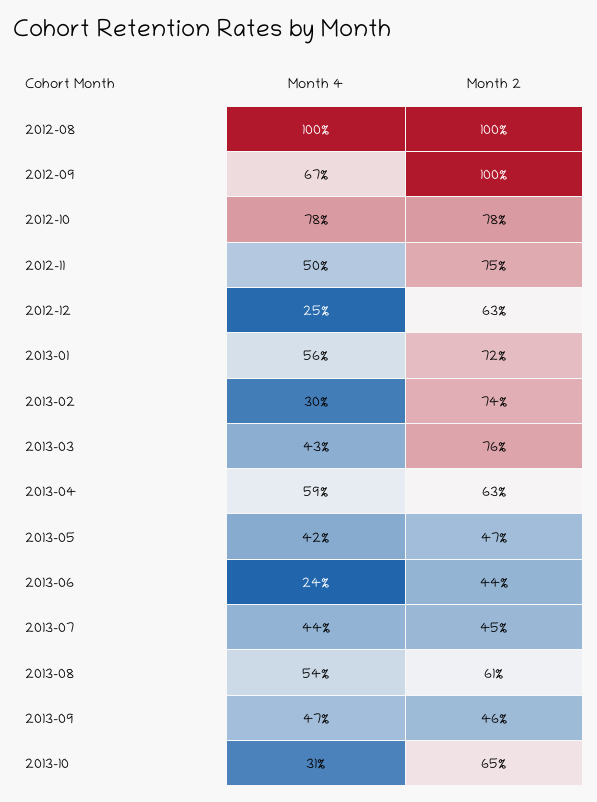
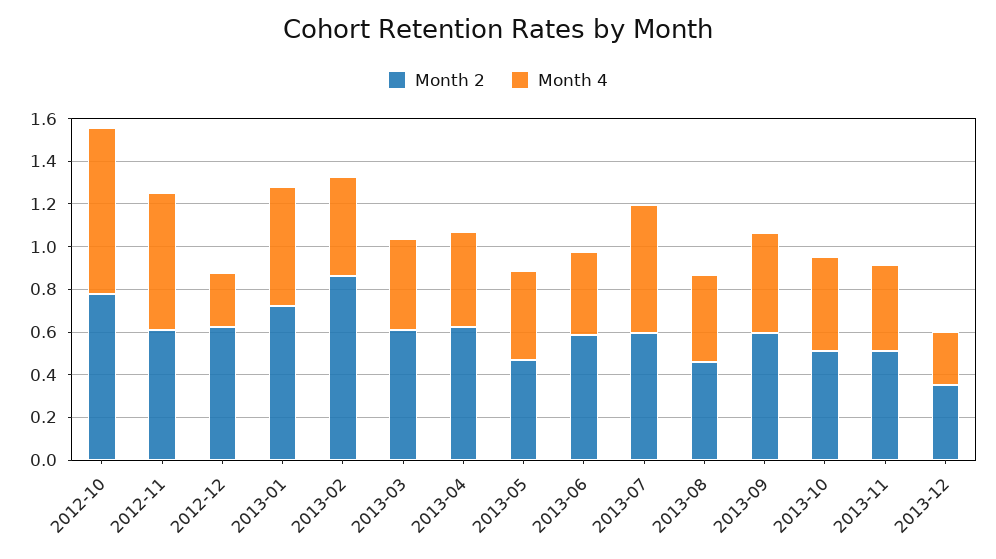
Month 4, 2012-08: 1 -> none
Month 2, 2012-08: 1 -> none
Month 4, 2012-09: 0.67 -> none
Month 2, 2012-09: 1 -> none
Month 4, 2012-11: 0.5 -> 0.65
Month 2, 2012-11: 0.75 -> 0.6
Month 4, 2013-02: 0.3 -> 0.45
Month 2, 2013-02: 0.74 -> 0.85
Month 2, 2013-03: 0.76 -> 0.6
Month 4, 2013-04: 0.59 -> 0.45
Month 4, 2013-06: 0.24 -> 0.4
Month 2, 2013-06: 0.44 -> 0.6
Month 4, 2013-07: 0.44 -> 0.6
Month 2, 2013-07: 0.45 -> 0.6
Month 4, 2013-08: 0.54 -> 0.4
Month 2, 2013-08: 0.61 -> 0.45
Month 2, 2013-09: 0.46 -> 0.6
Month 4, 2013-10: 0.31 -> 0.45
Month 2, 2013-10: 0.65 -> 0.5
Month 2, 2013-11: none -> 0.5
Month 4, 2013-11: none -> 0.4
Month 2, 2013-12: none -> 0.35
Month 4, 2013-12: none -> 0.25

